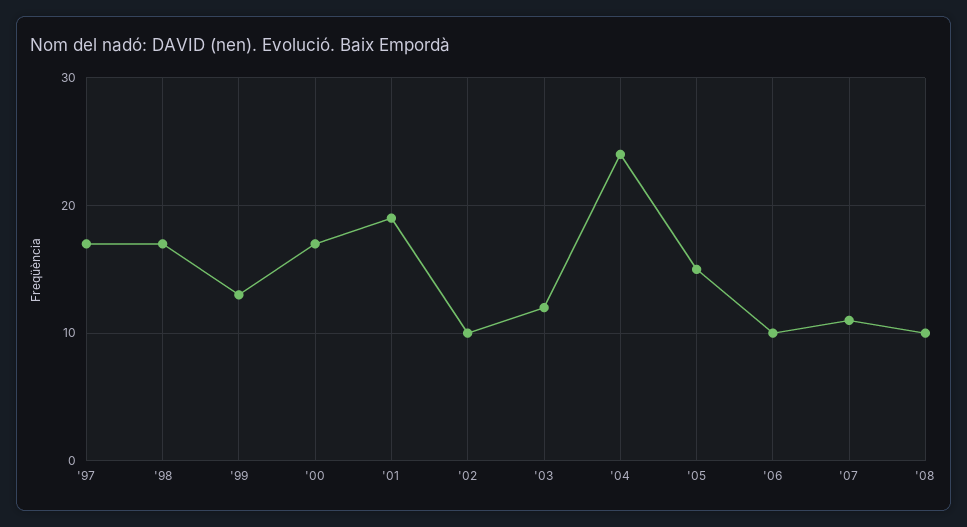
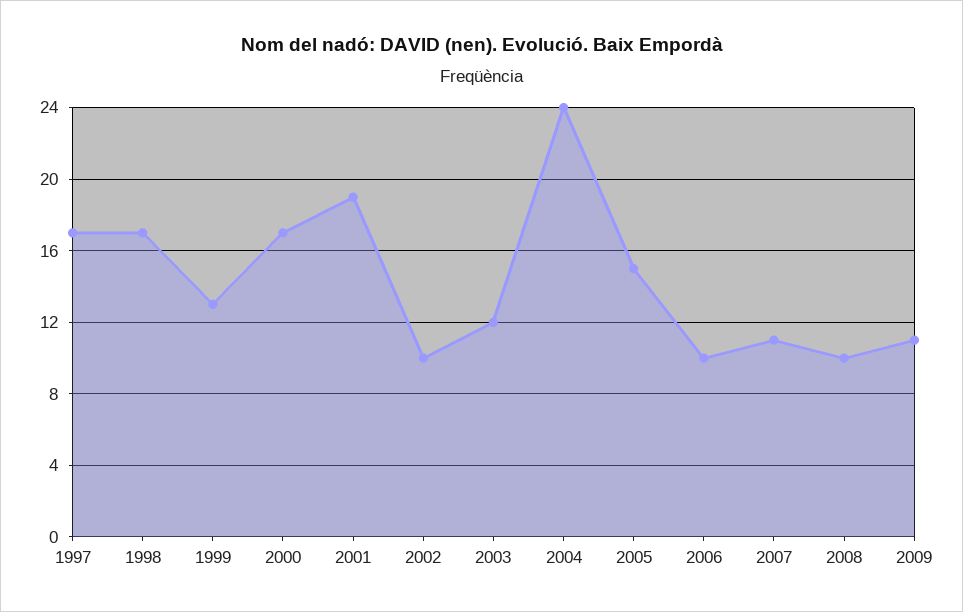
2009: none -> 11

